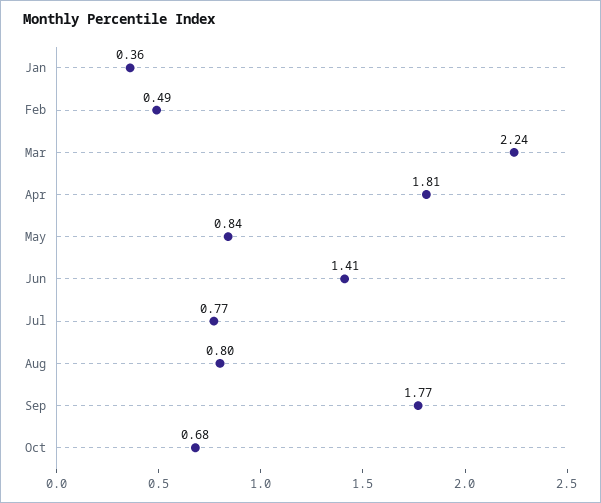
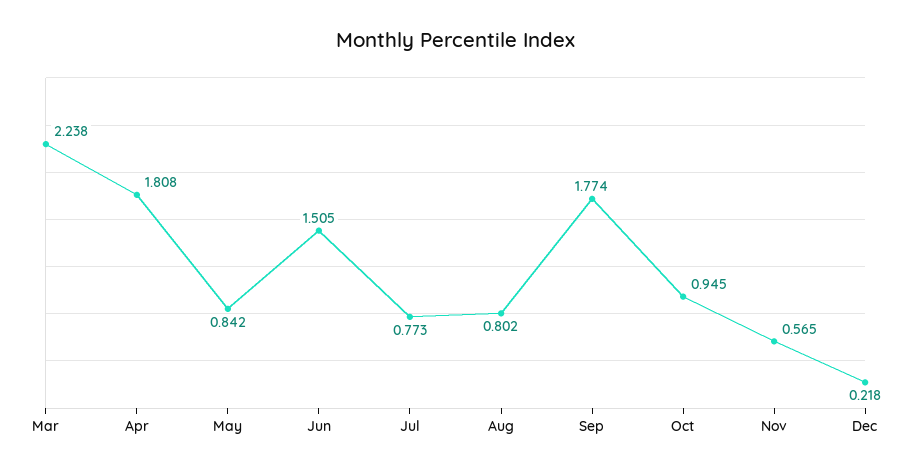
Jan: 0.36 -> none
Feb: 0.49 -> none
Jun: 1.41 -> 1.505
Oct: 0.68 -> 0.945
Nov: none -> 0.565
Dec: none -> 0.218

